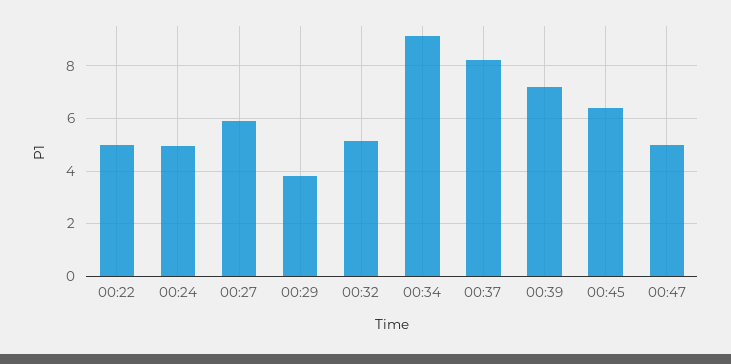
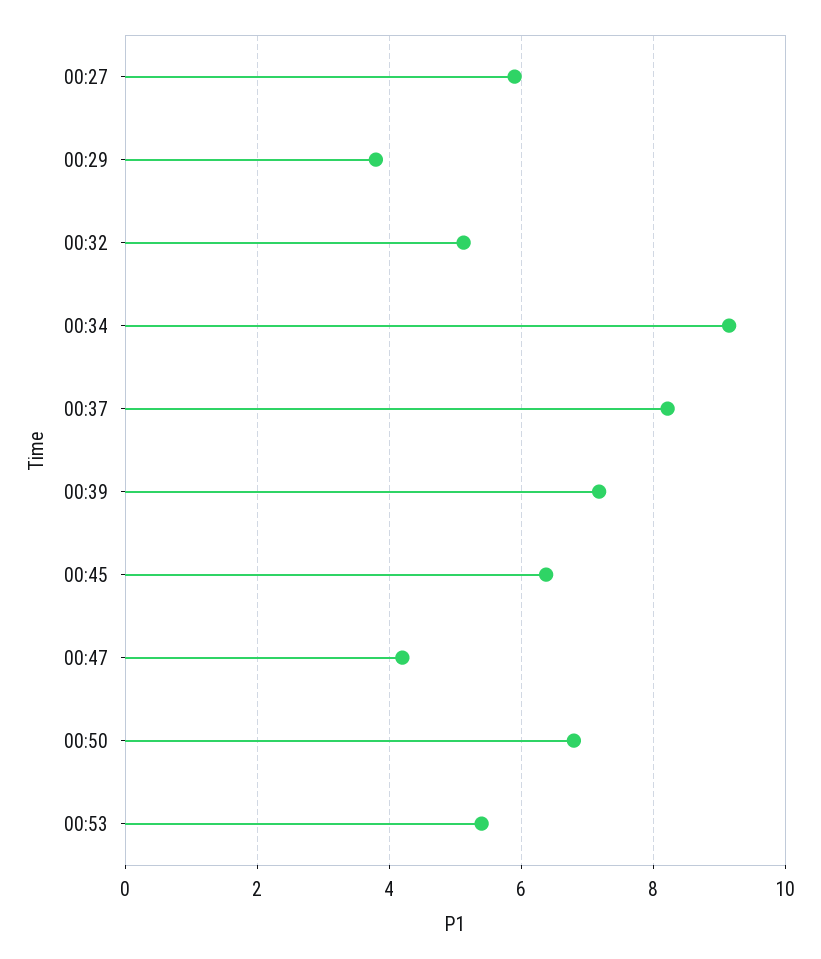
00:22: 5 -> none
00:24: 5 -> none
00:47: 5 -> 4.2
00:50: none -> 6.8
00:53: none -> 5.4

